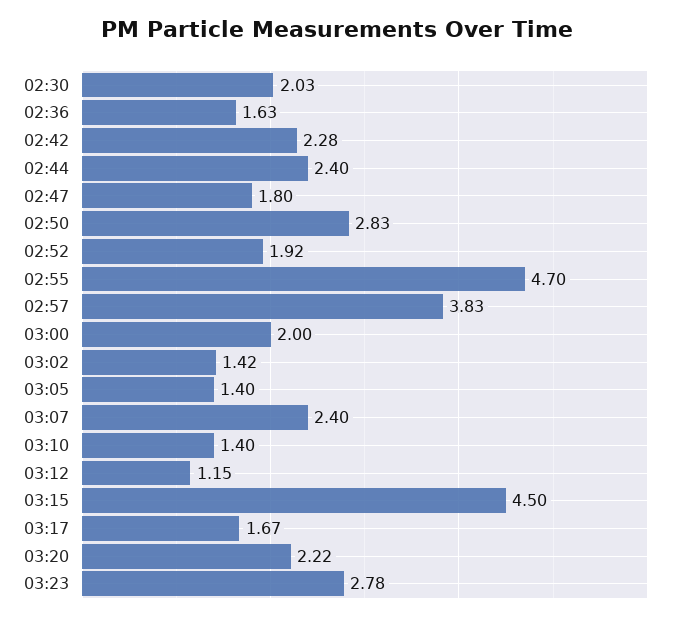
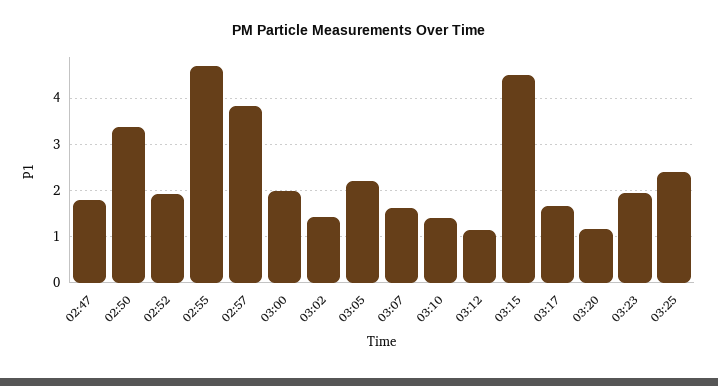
02:30: 2.03 -> none
02:36: 1.63 -> none
02:42: 2.28 -> none
02:44: 2.4 -> none
02:50: 2.83 -> 3.4
03:05: 1.4 -> 2.2
03:07: 2.4 -> 1.6
03:20: 2.22 -> 1.2
03:23: 2.78 -> 2
03:25: none -> 2.4

